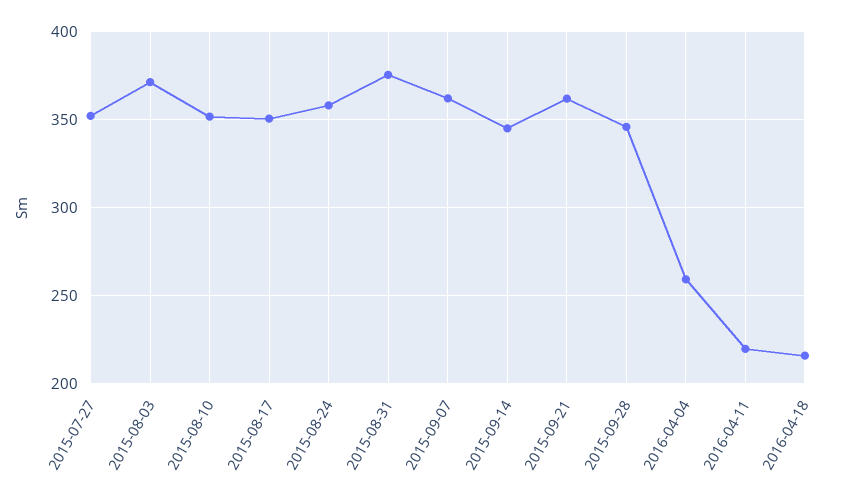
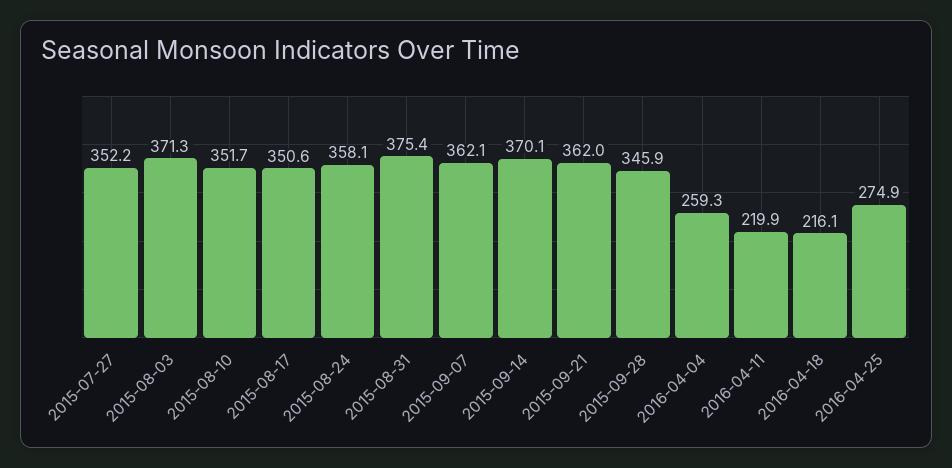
2015-09-14: 345 -> 370.1
2016-04-25: none -> 274.9

